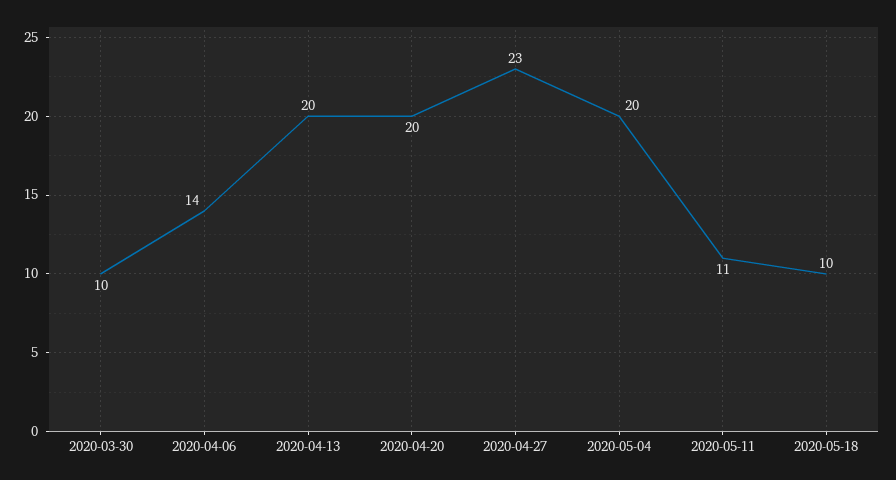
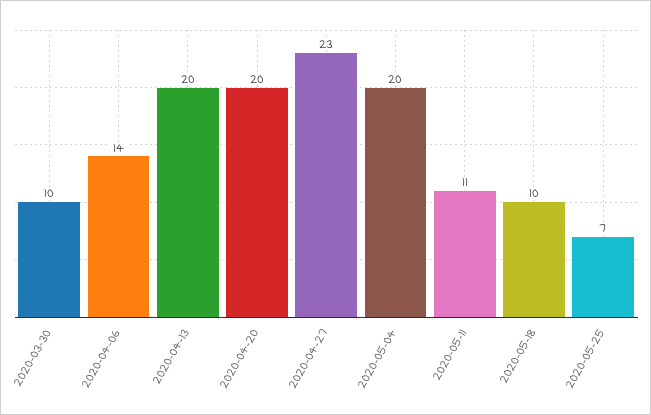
2020-05-25: none -> 7

